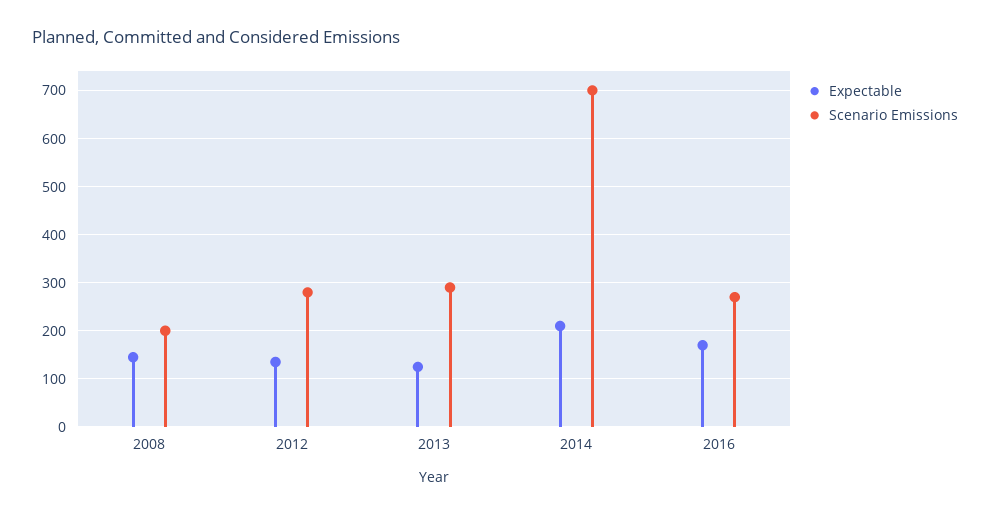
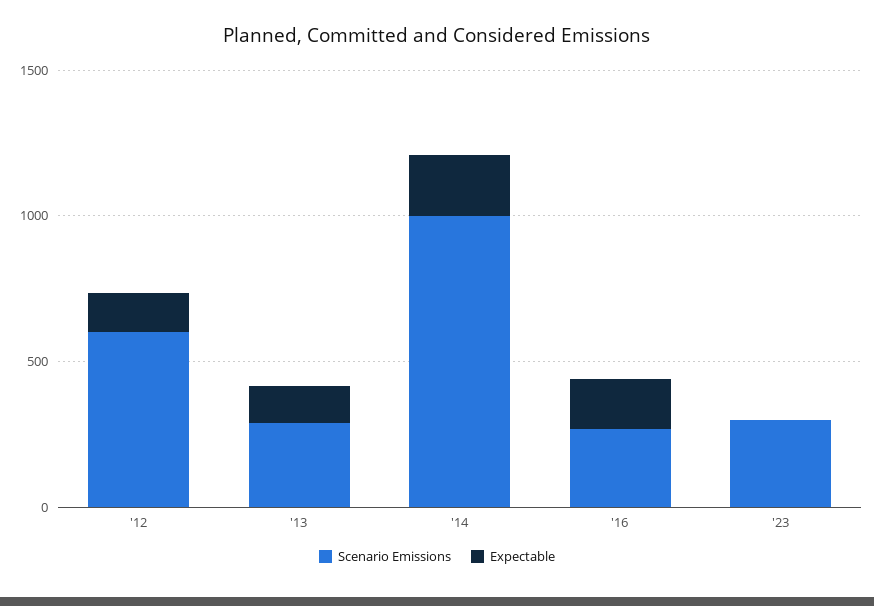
Expectable, 2008: 140 -> none
Scenario Emissions, 2008: 200 -> none
Scenario Emissions, 2012: 280 -> 600
Scenario Emissions, 2014: 700 -> 1000
Scenario Emissions, '23: none -> 300
Expectable, '23: none -> 0

